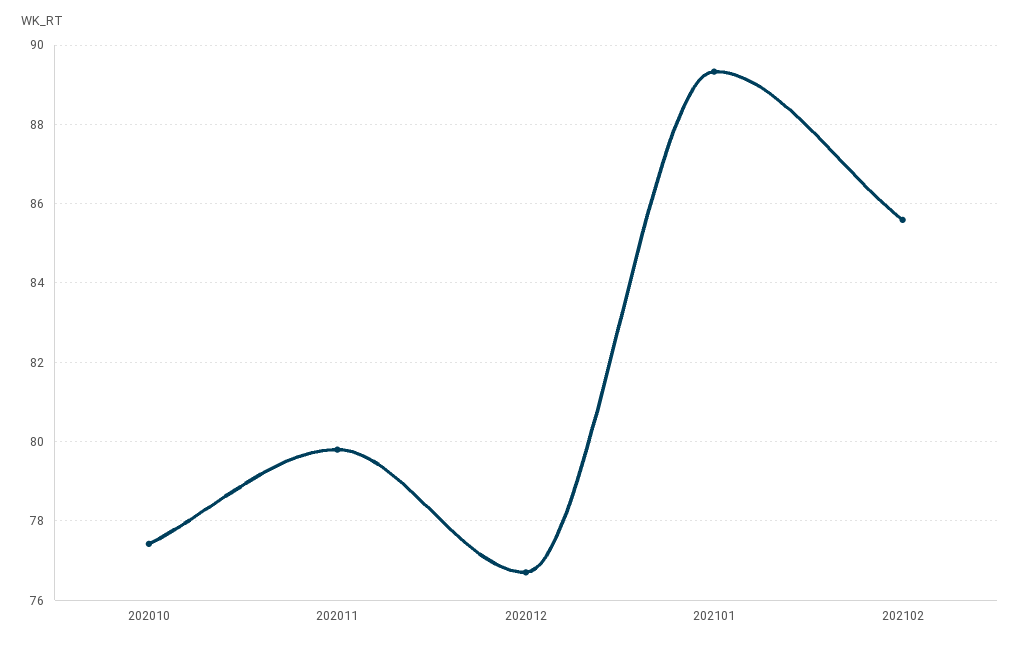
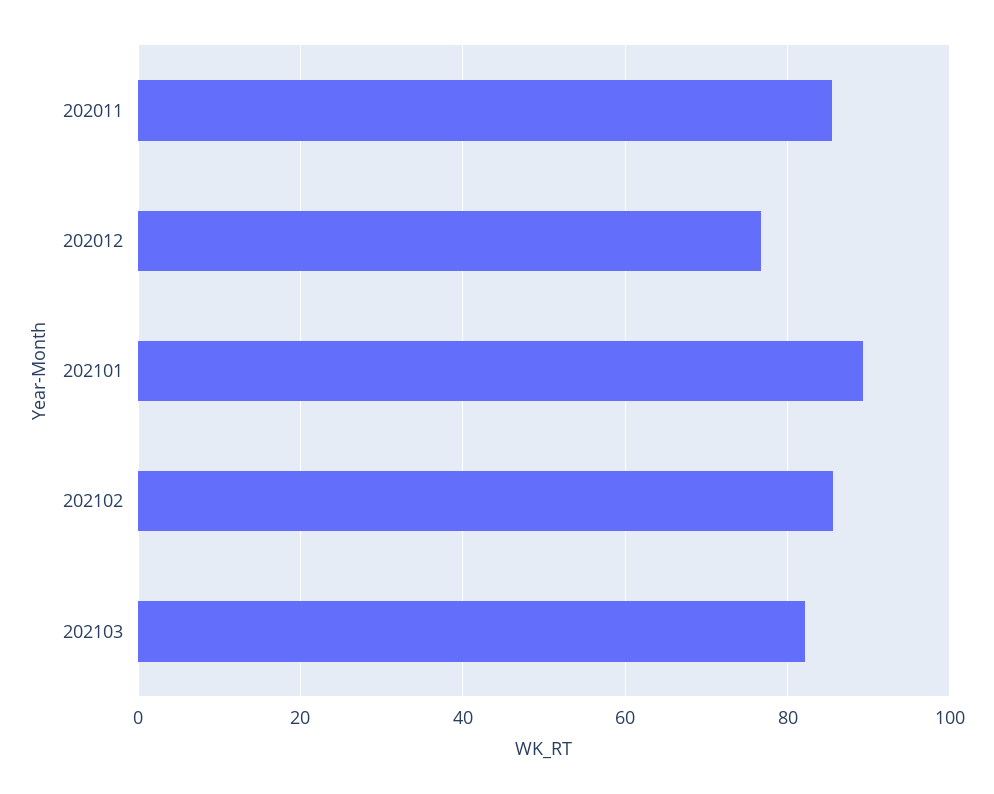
202010: 77.4 -> none
202011: 79.8 -> 86
202103: none -> 82

